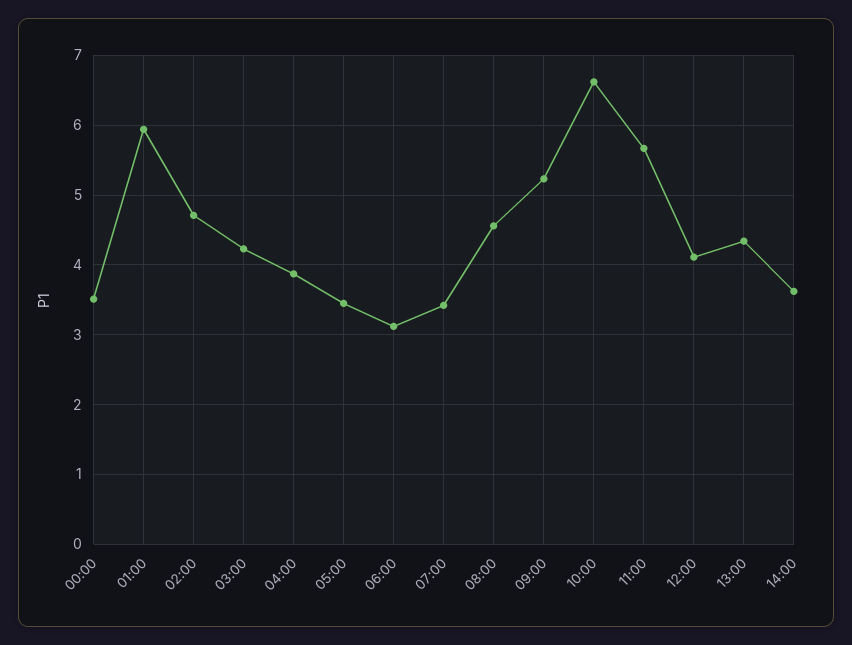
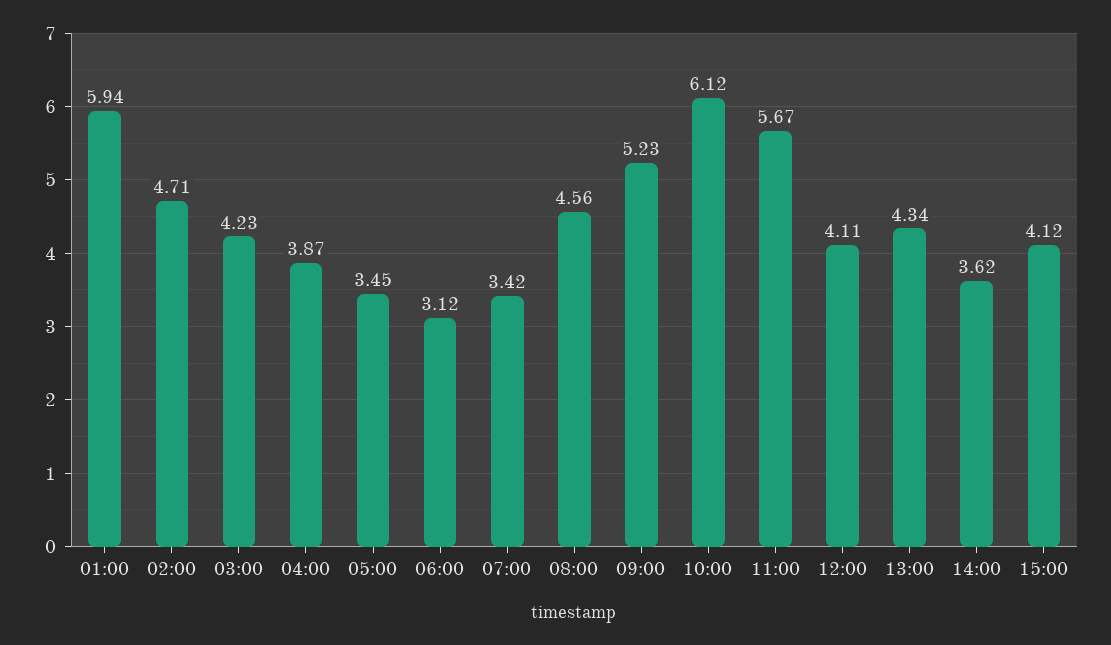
00:00: 3.5 -> none
10:00: 6.6 -> 6.12
15:00: none -> 4.12

